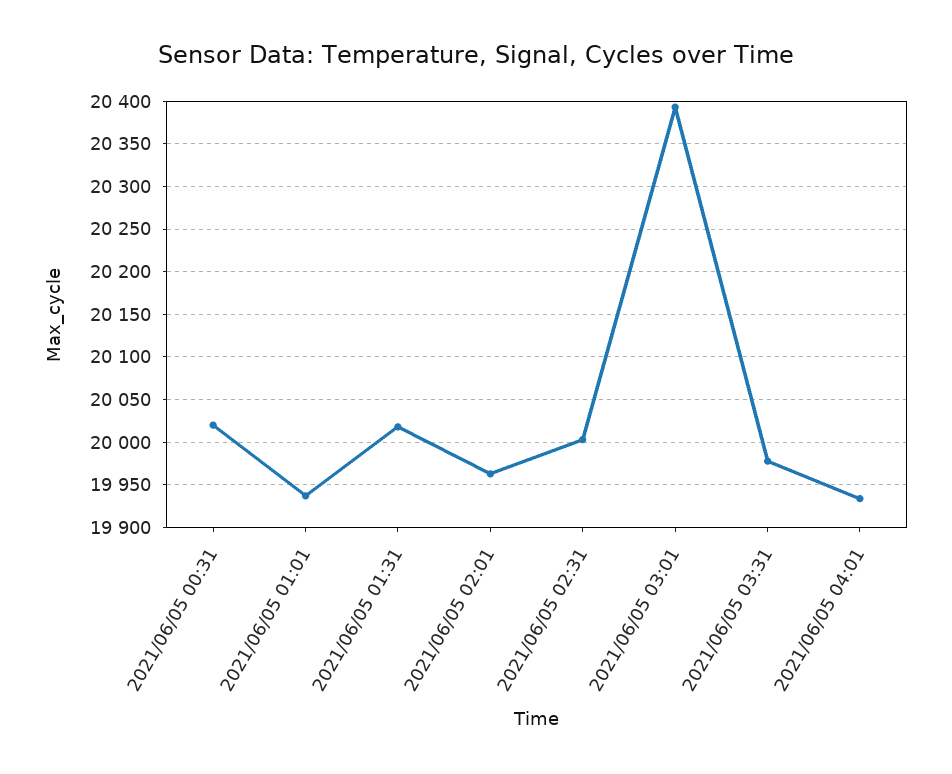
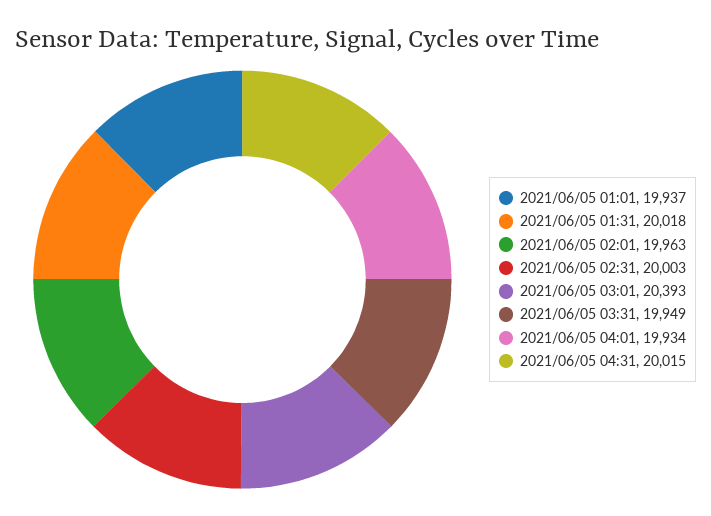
2021/06/05 00:31: 20020 -> none
2021/06/05 03:31: 19980 -> 19949
2021/06/05 04:31: none -> 20015

